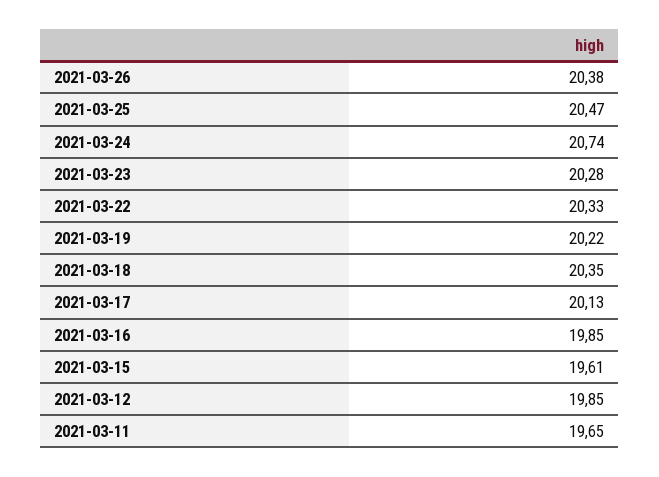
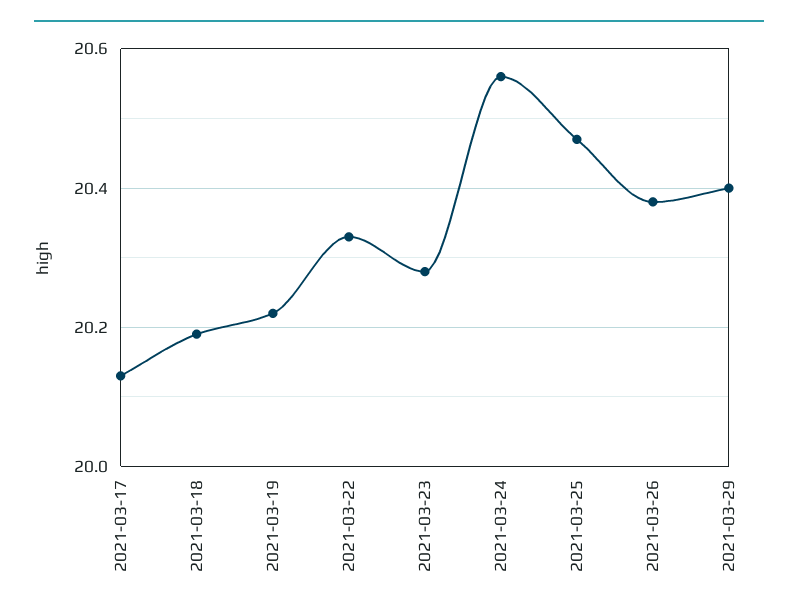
2021-03-24: 20.74 -> 20.55
2021-03-18: 20.35 -> 20.2
2021-03-16: 19.85 -> none
2021-03-15: 19.61 -> none
2021-03-12: 19.85 -> none
2021-03-11: 19.65 -> none
2021-03-29: none -> 20.4

